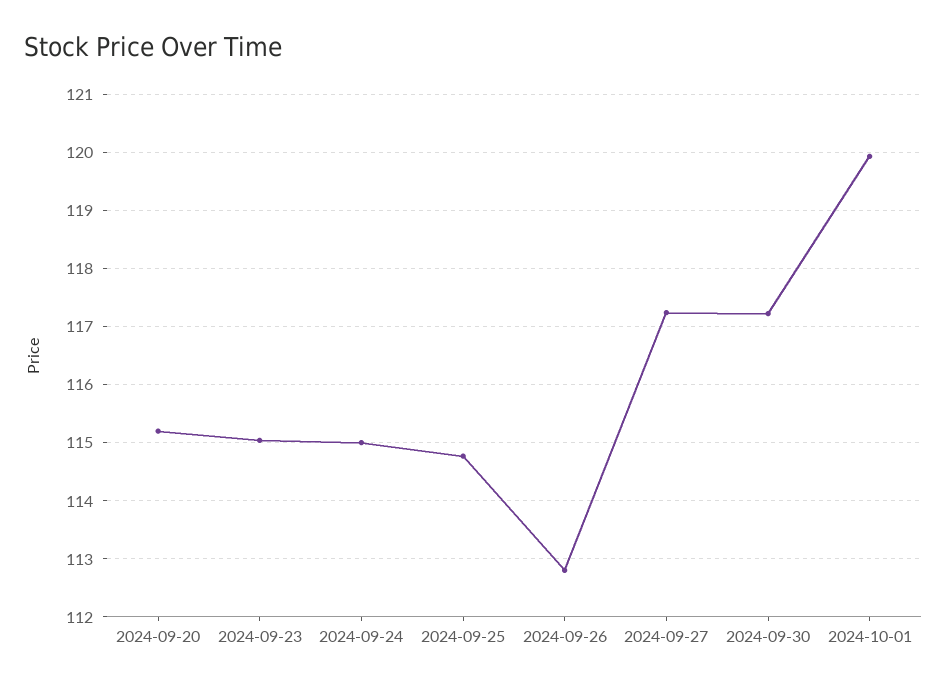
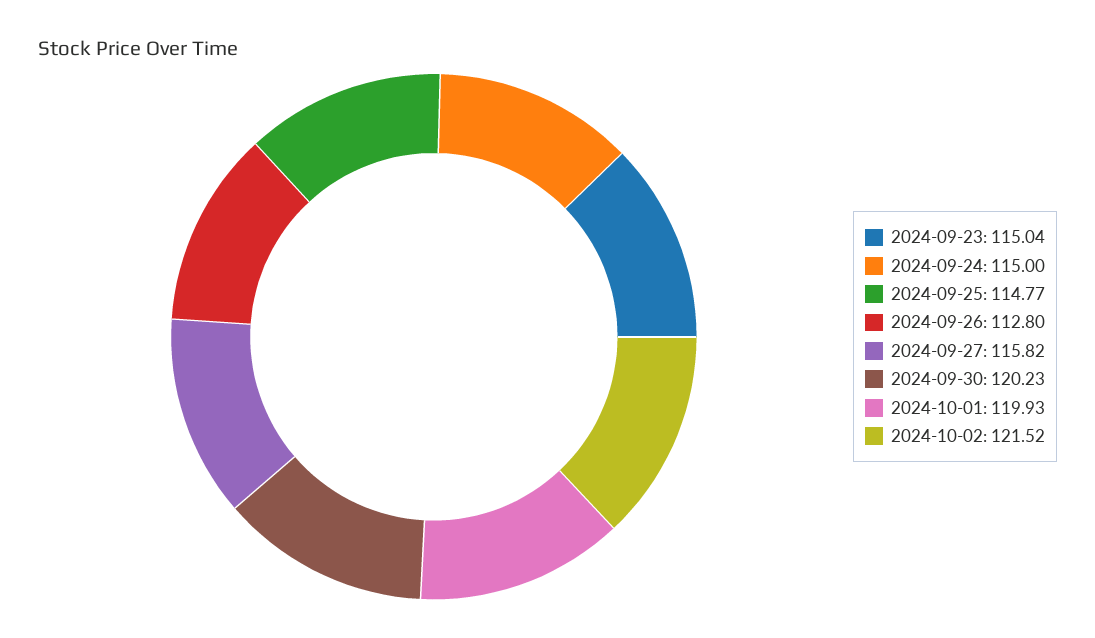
2024-09-20: 115.2 -> none
2024-09-27: 117.2 -> 115.82
2024-09-30: 117.2 -> 120.23
2024-10-02: none -> 121.52

